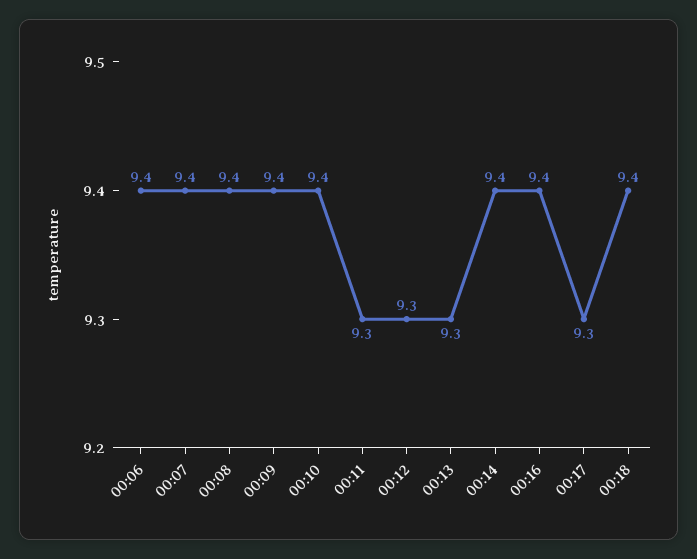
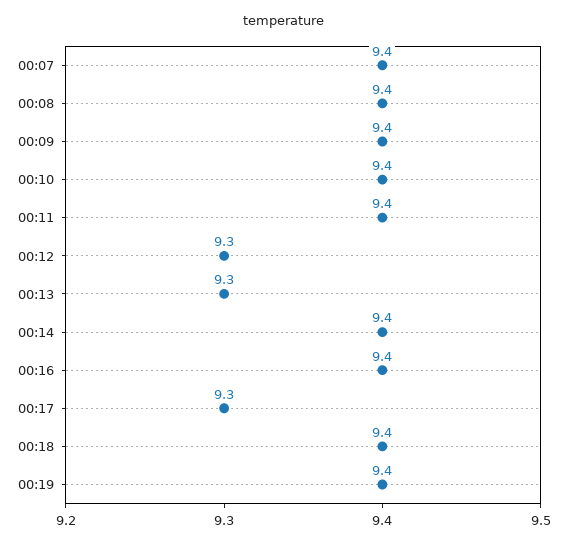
00:06: 9.4 -> none
00:11: 9.3 -> 9.4
00:19: none -> 9.4

